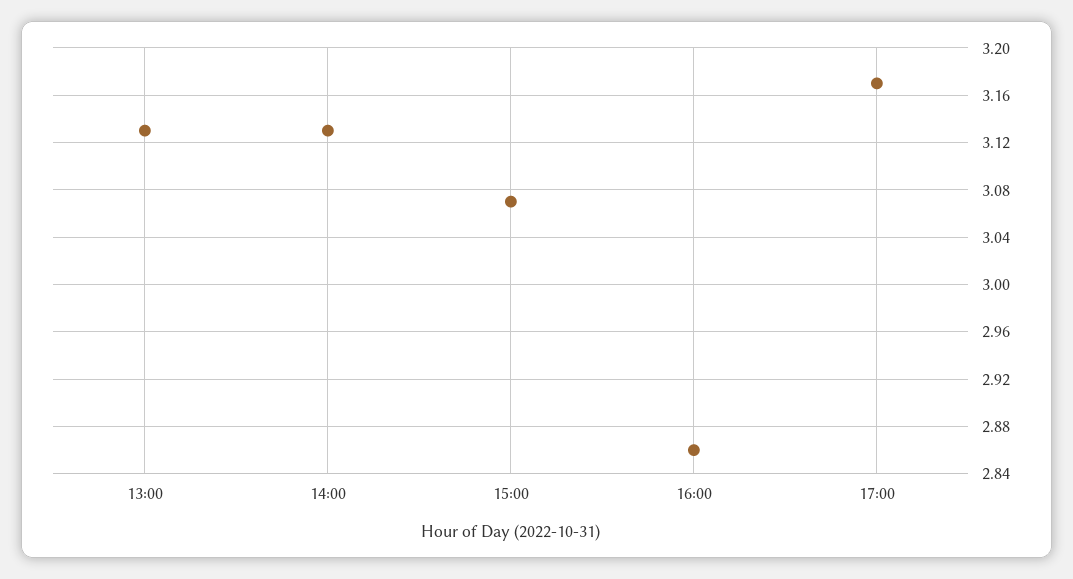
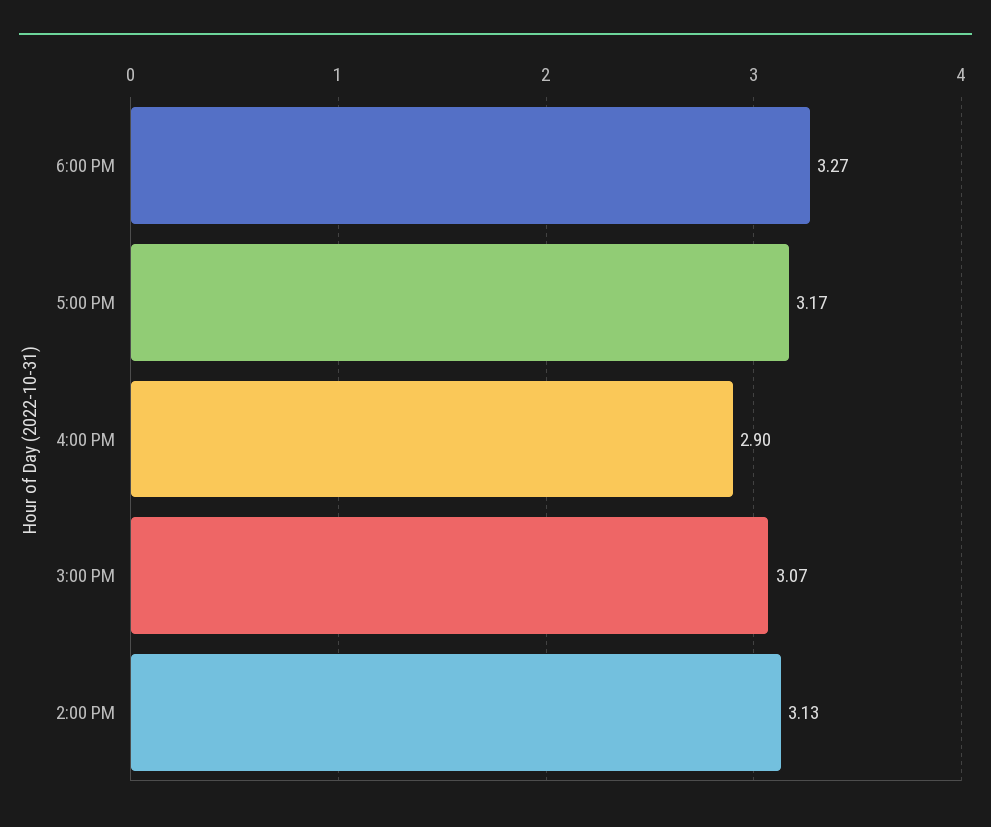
13:00: 3.13 -> none
16:00: 2.86 -> 2.9
6:00 PM: none -> 3.27

